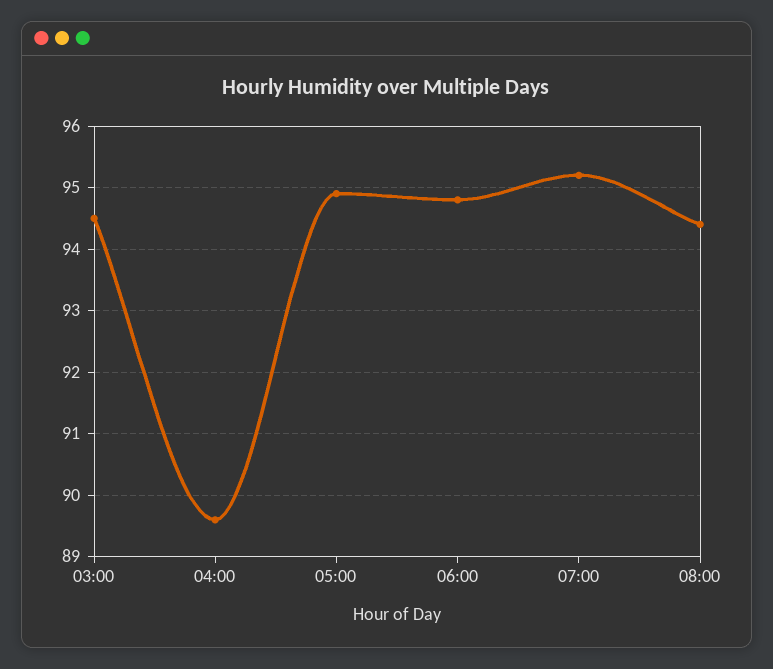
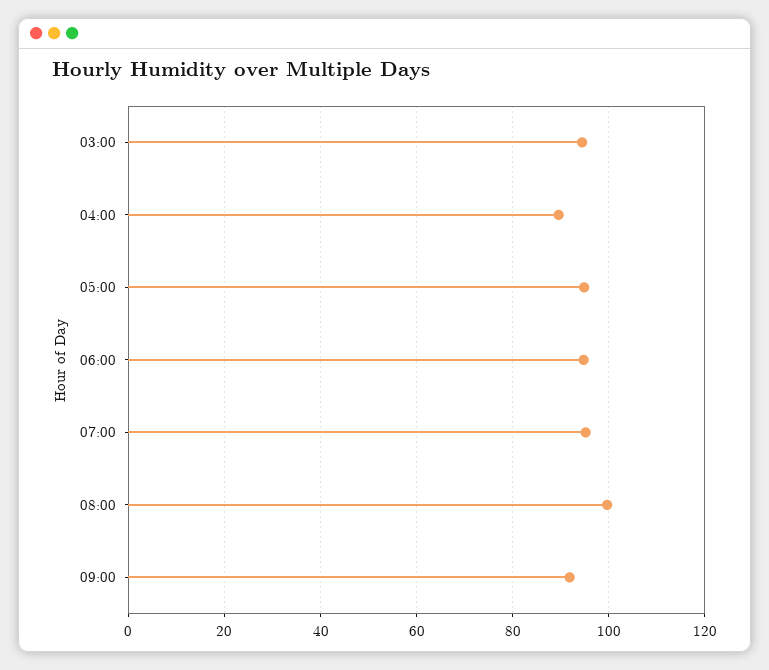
08:00: 94.4 -> 100
09:00: none -> 92

